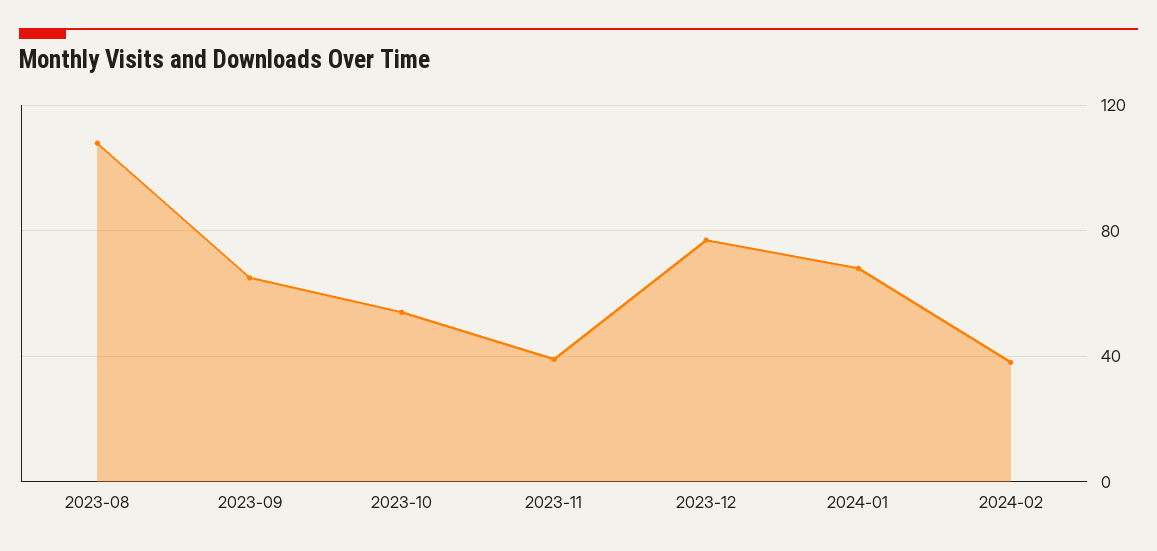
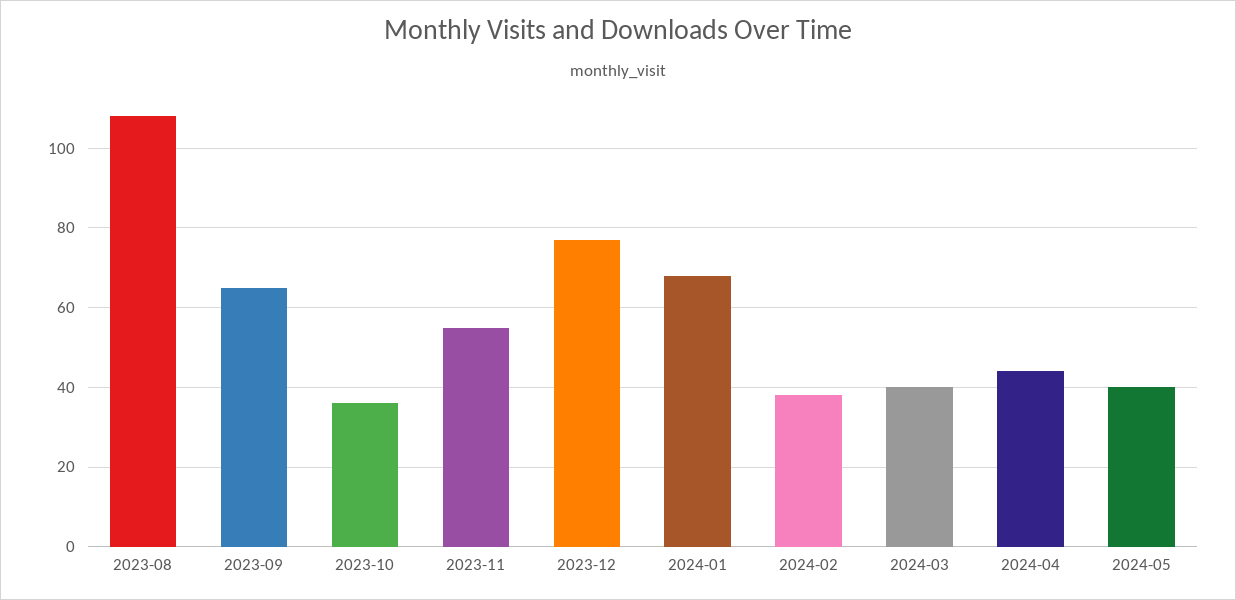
2023-10: 55 -> 35
2023-11: 40 -> 55
2024-03: none -> 40
2024-04: none -> 45
2024-05: none -> 40

